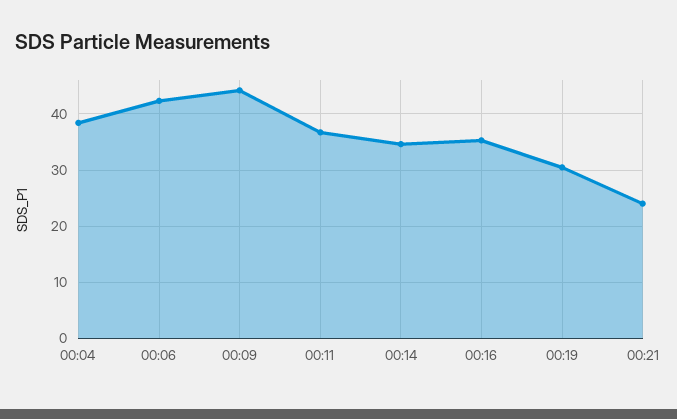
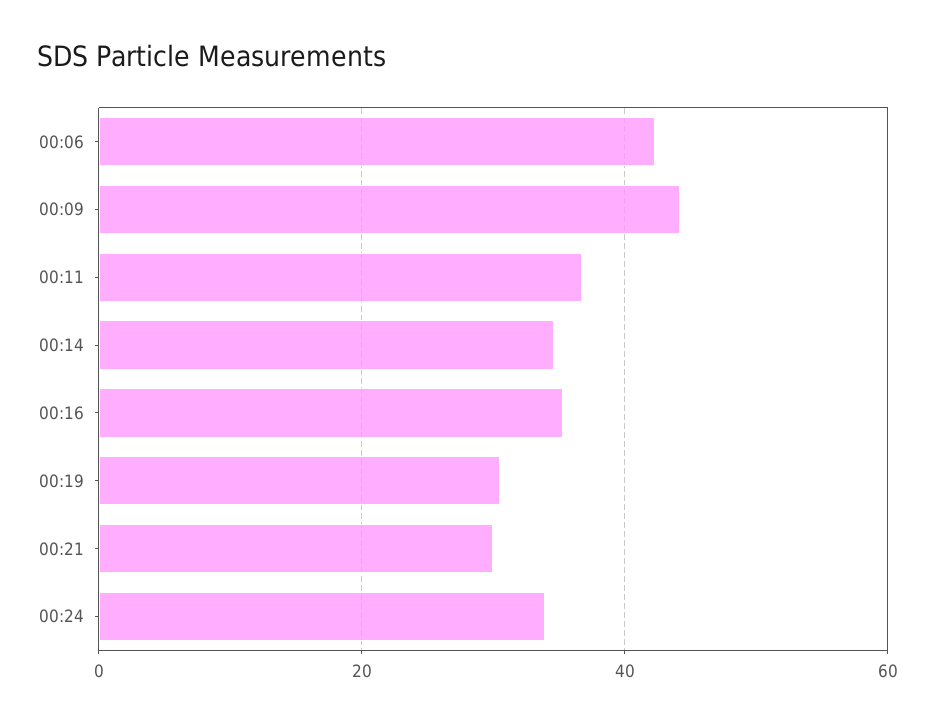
00:04: 38 -> none
00:21: 24 -> 30
00:24: none -> 34

